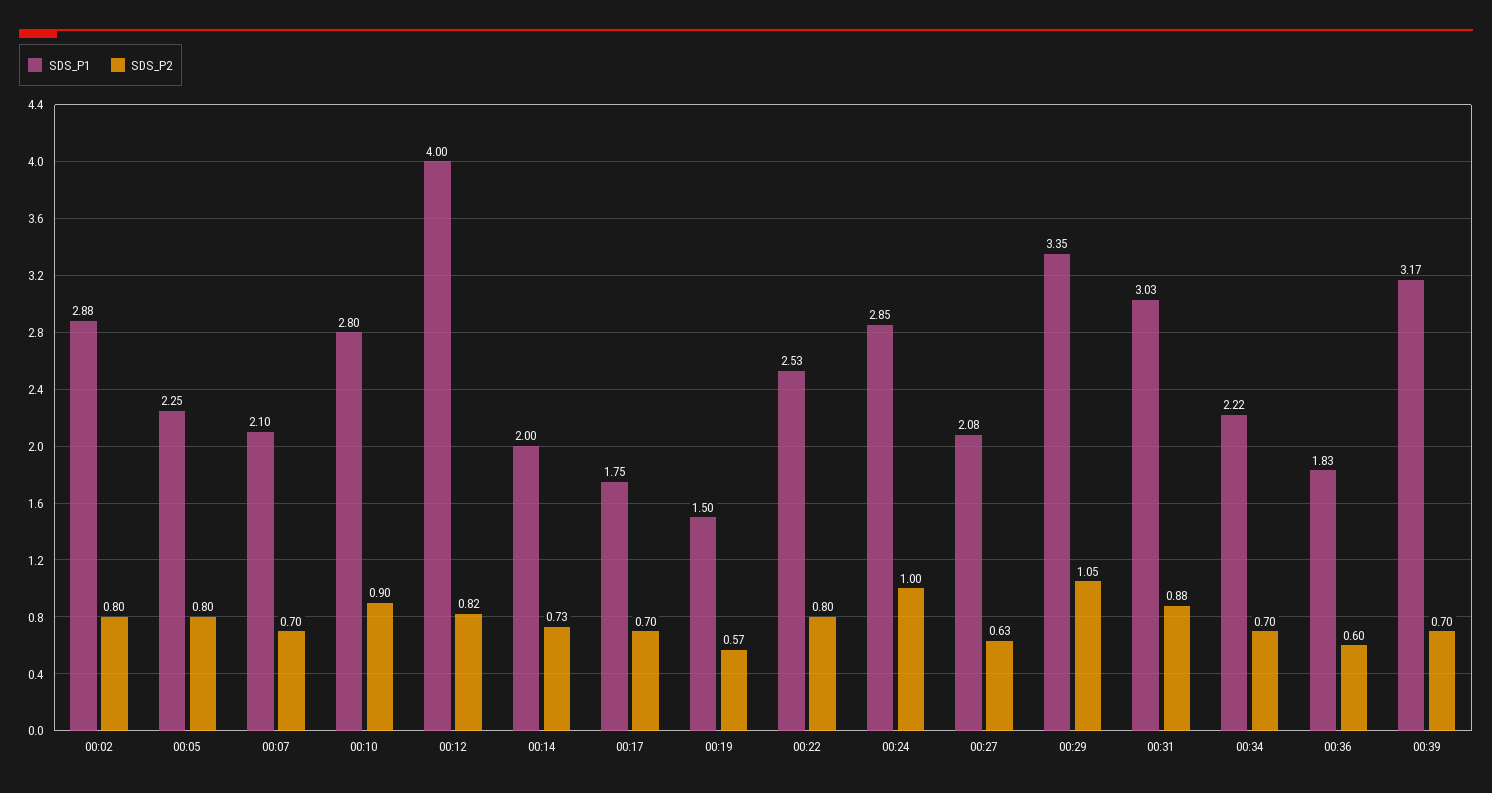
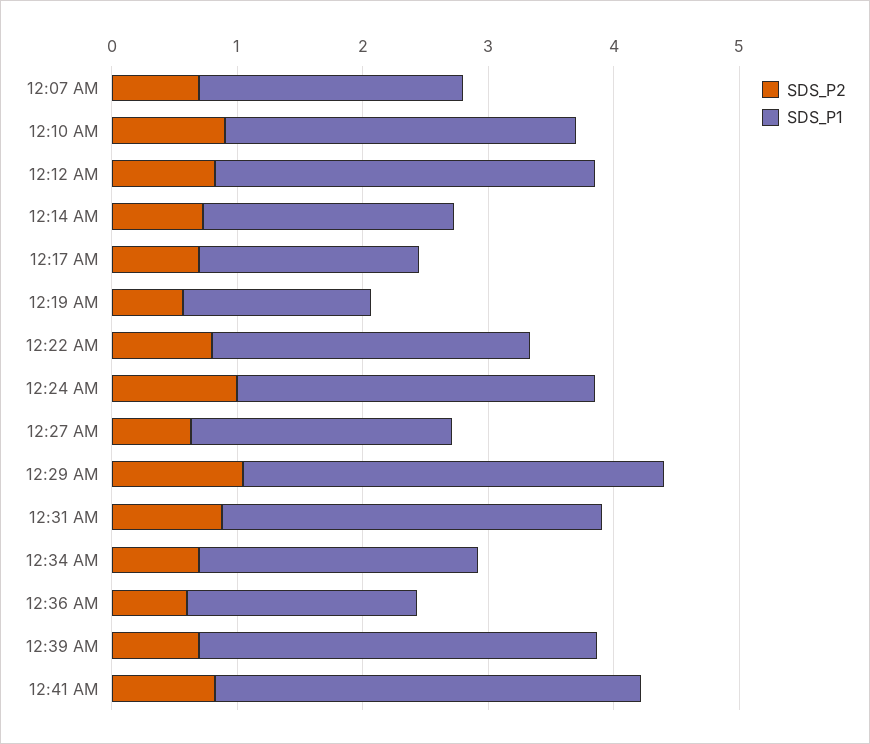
SDS_P1, 00:02: 2.88 -> none
SDS_P2, 00:02: 0.8 -> none
SDS_P1, 00:05: 2.25 -> none
SDS_P2, 00:05: 0.8 -> none
SDS_P1, 00:12: 4 -> 3
SDS_P2, 12:41 AM: none -> 0.8
SDS_P1, 12:41 AM: none -> 3.4

